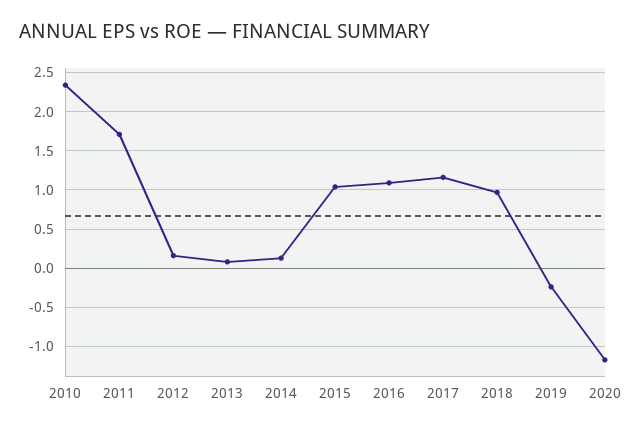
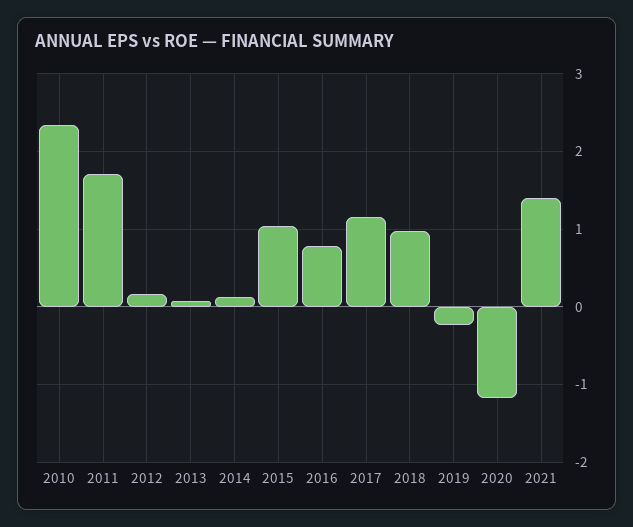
2016: 1.1 -> 0.8
2021: none -> 1.4

